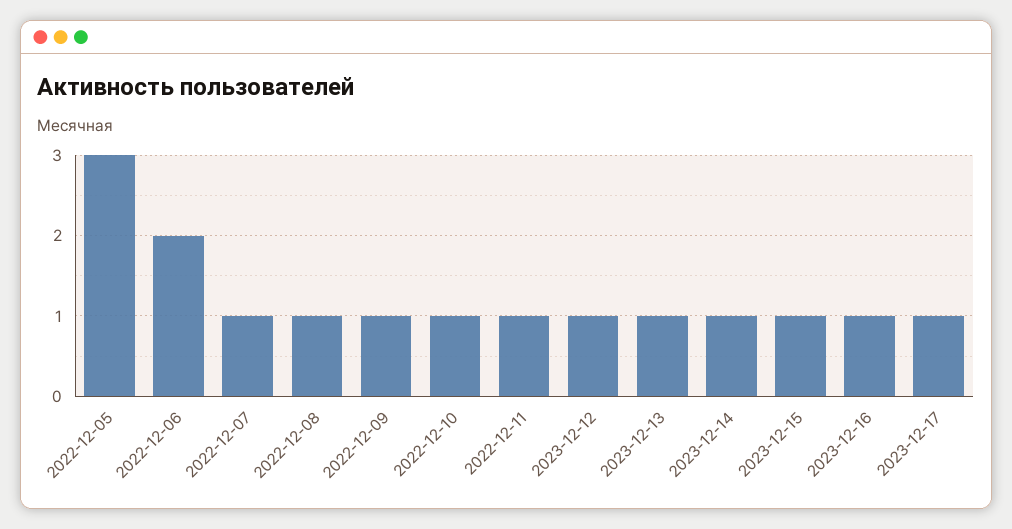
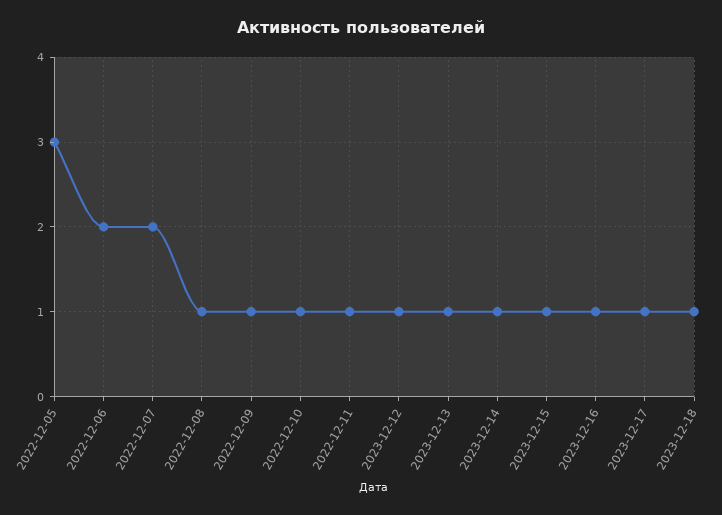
2022-12-07: 1 -> 2
2023-12-18: none -> 1

